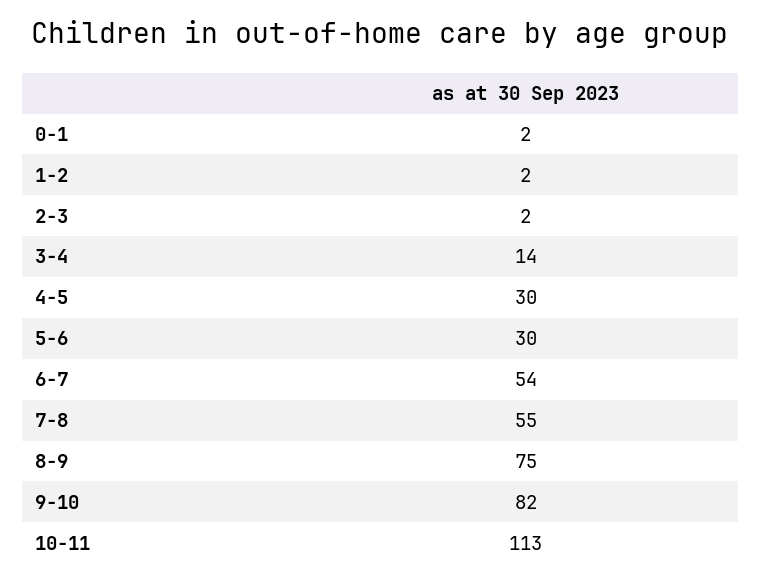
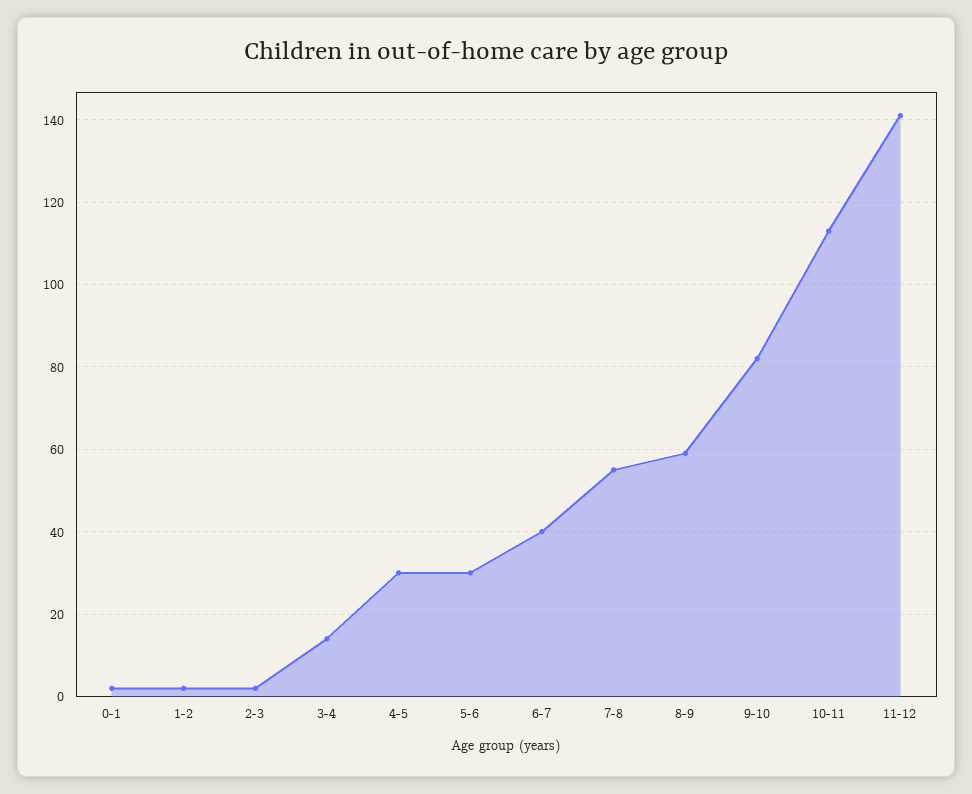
6-7: 54 -> 40
8-9: 75 -> 60
11-12: none -> 140

